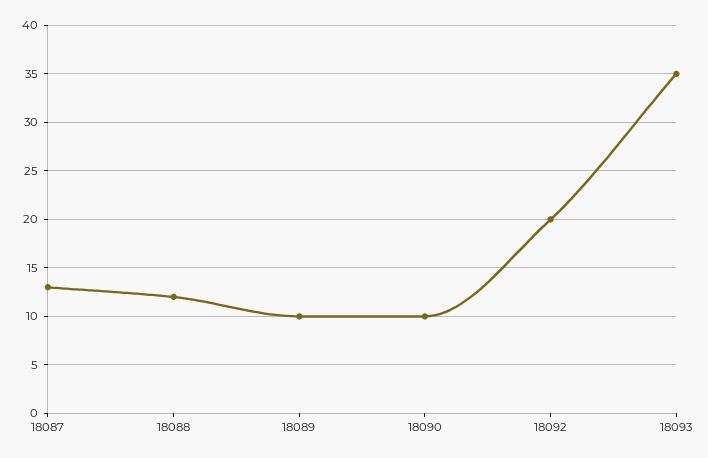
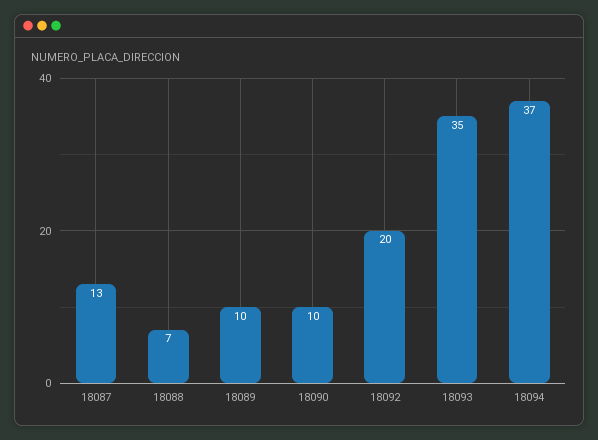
18088: 12 -> 7
18094: none -> 37

